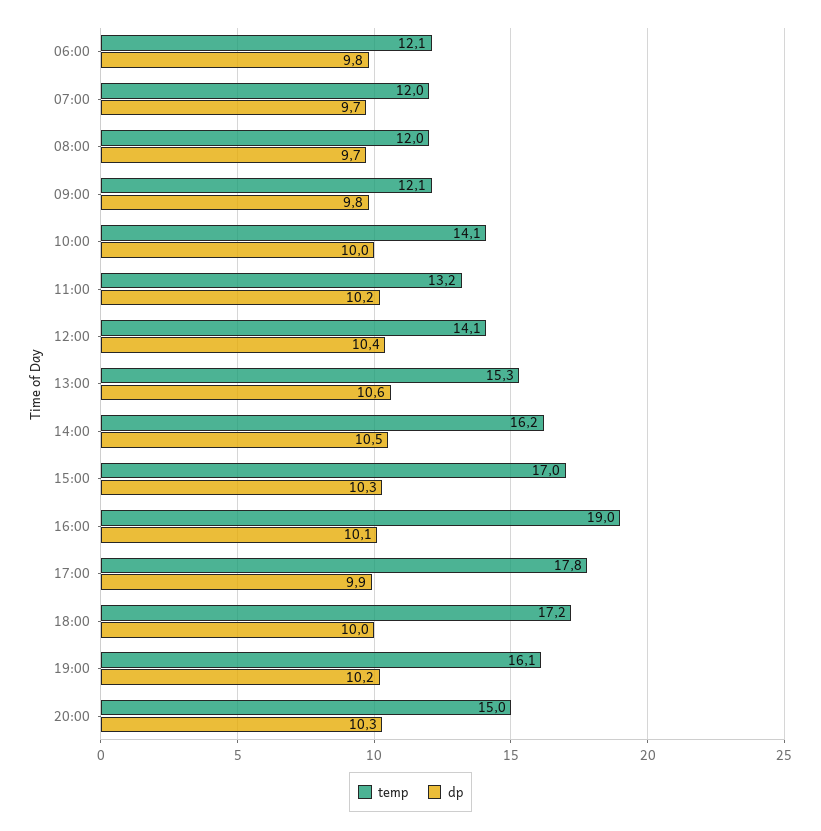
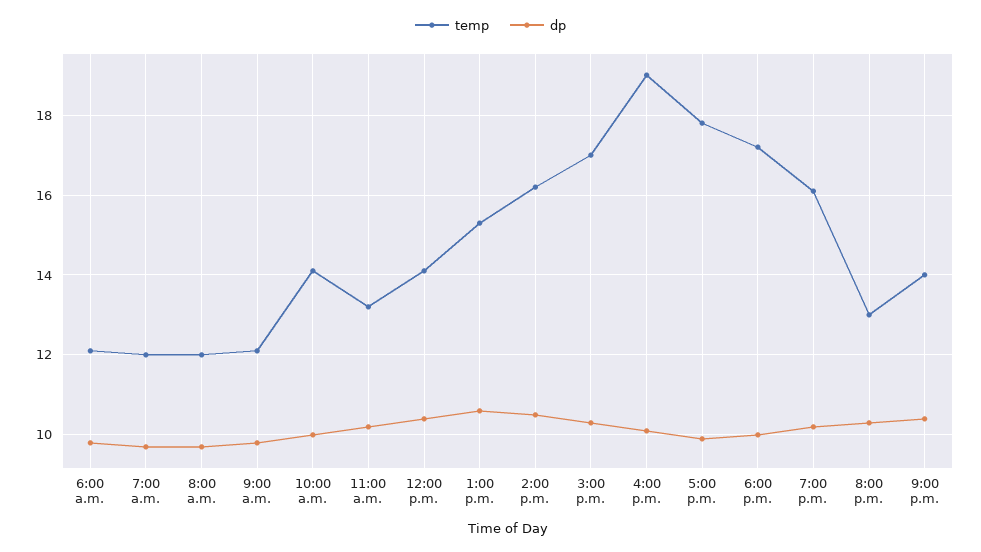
temp, 20:00: 15 -> 13
temp, 9:00 p.m.: none -> 14
dp, 9:00 p.m.: none -> 10.5

